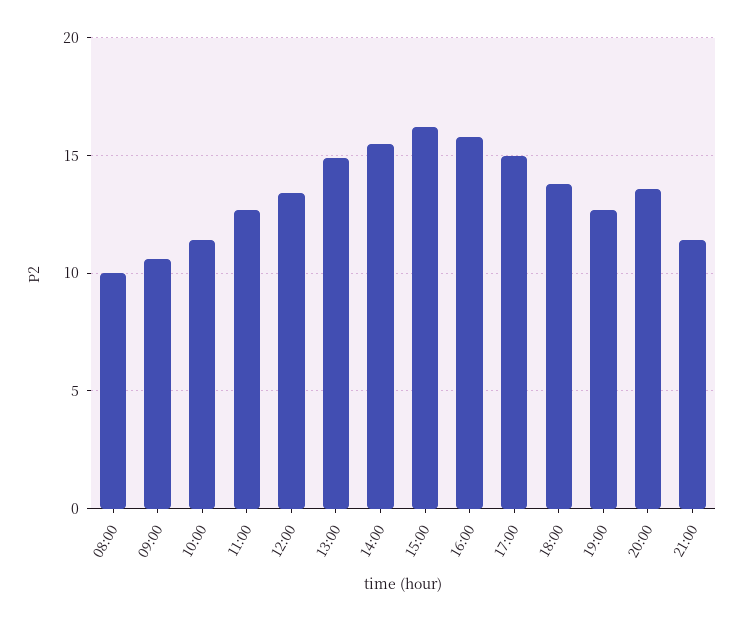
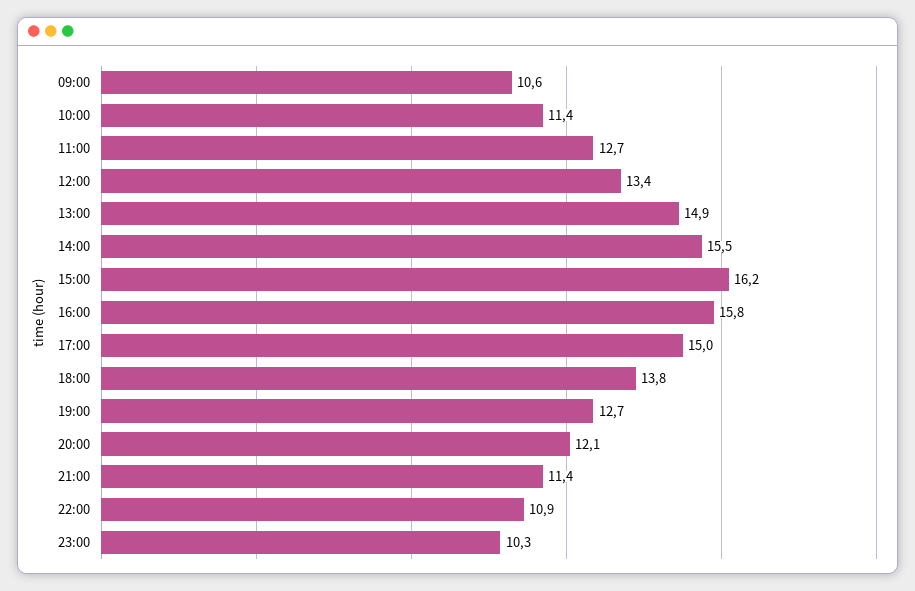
08:00: 10 -> none
20:00: 13.5 -> 12.1
22:00: none -> 10.9
23:00: none -> 10.3

